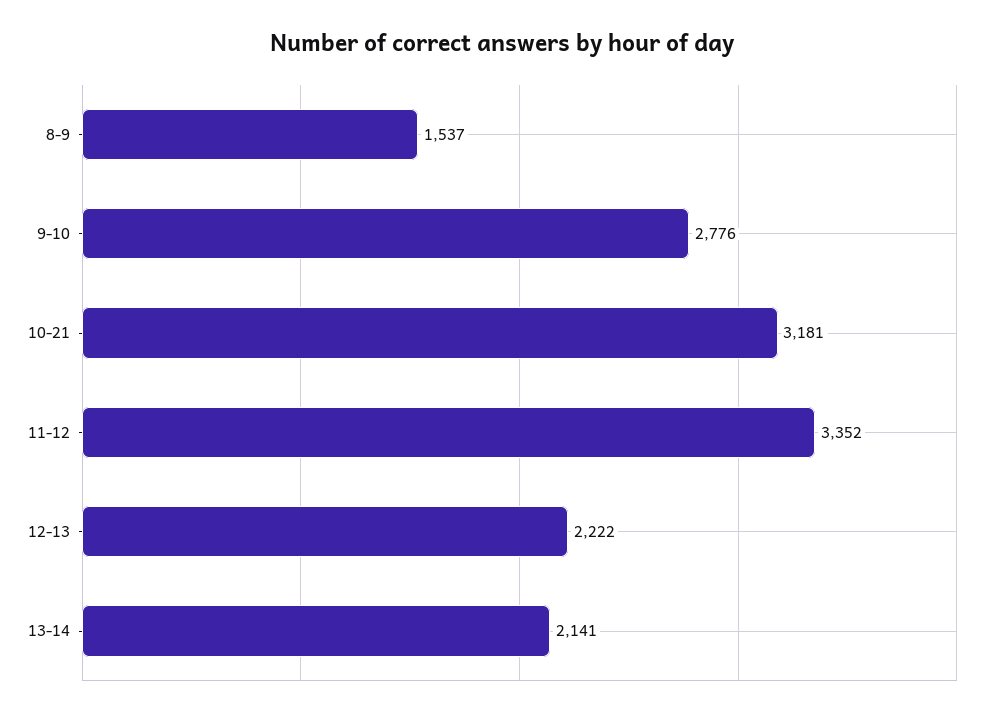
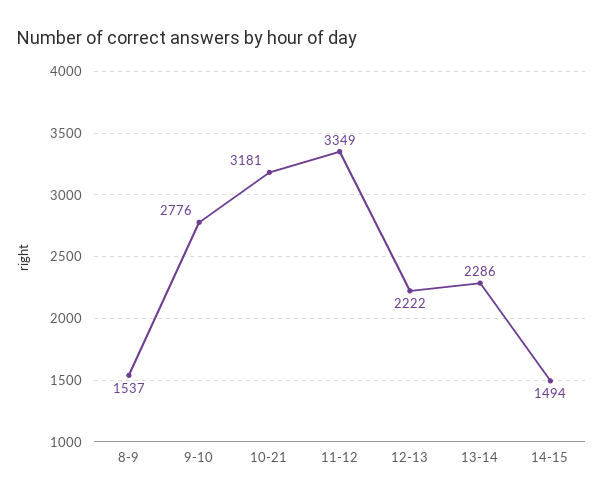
11-12: 3352 -> 3349
13-14: 2141 -> 2286
14-15: none -> 1494

